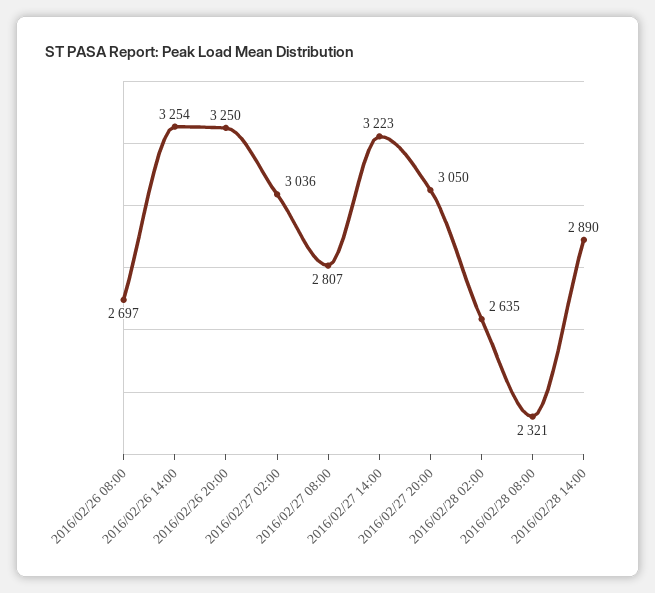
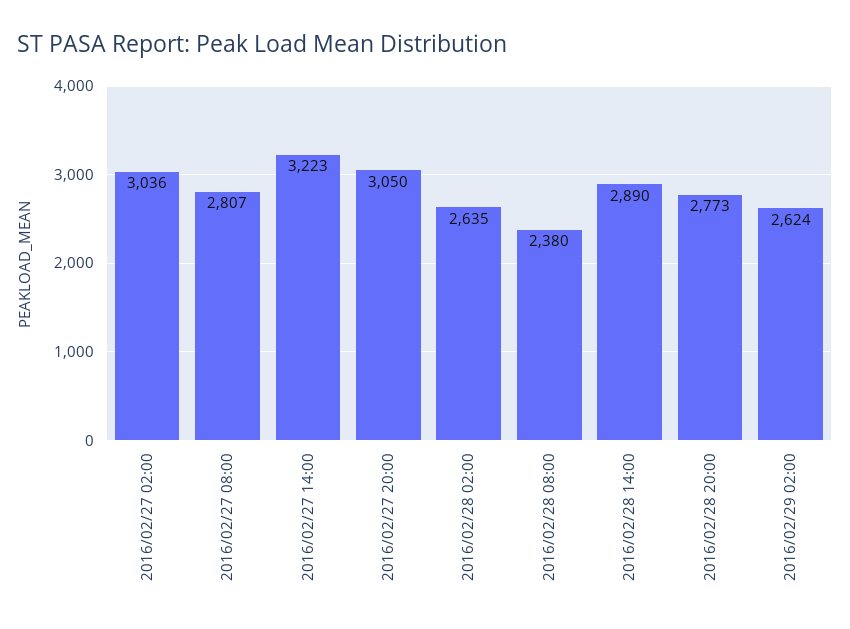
2016/02/26 08:00: 2697 -> none
2016/02/26 14:00: 3254 -> none
2016/02/26 20:00: 3250 -> none
2016/02/28 08:00: 2321 -> 2380
2016/02/28 20:00: none -> 2773
2016/02/29 02:00: none -> 2624

